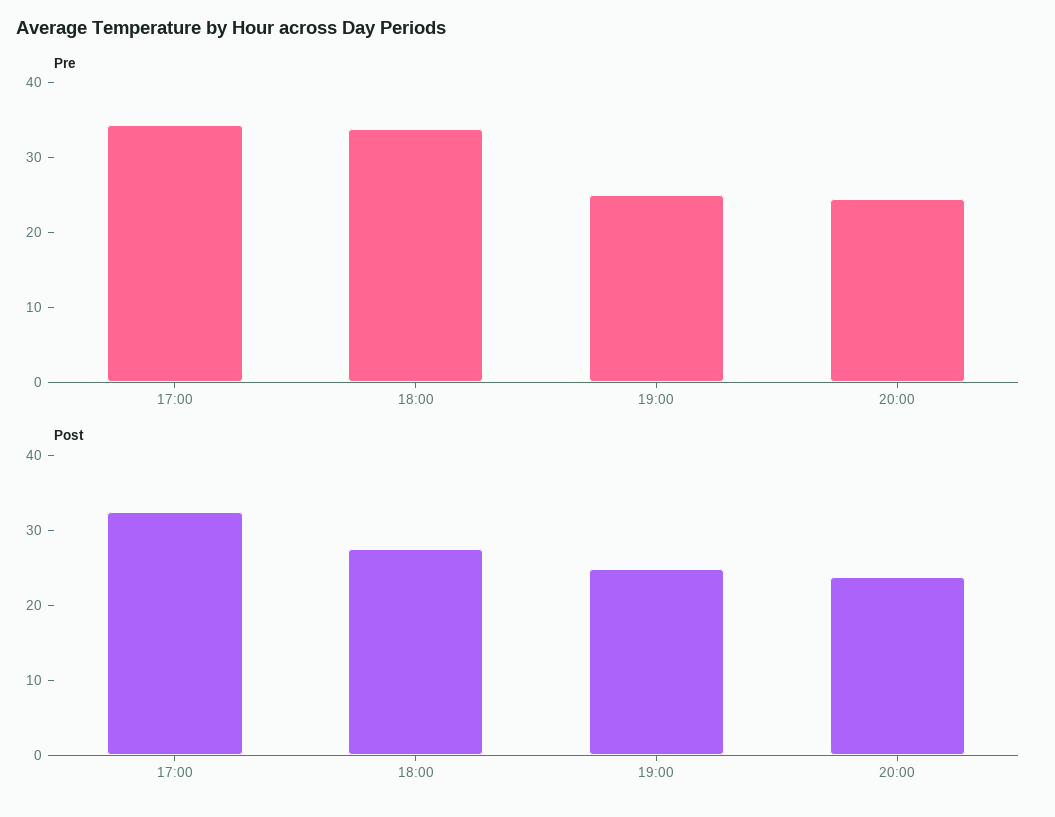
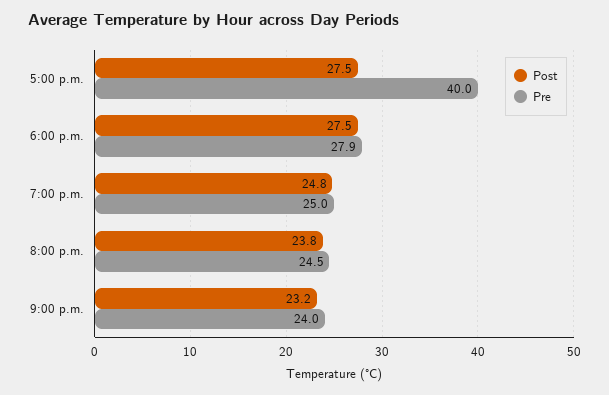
Pre, 17:00: 34 -> 40
Pre, 18:00: 34 -> 27.9
Post, 17:00: 32 -> 27.5
Post, 9:00 p.m.: none -> 23.2
Pre, 9:00 p.m.: none -> 24

